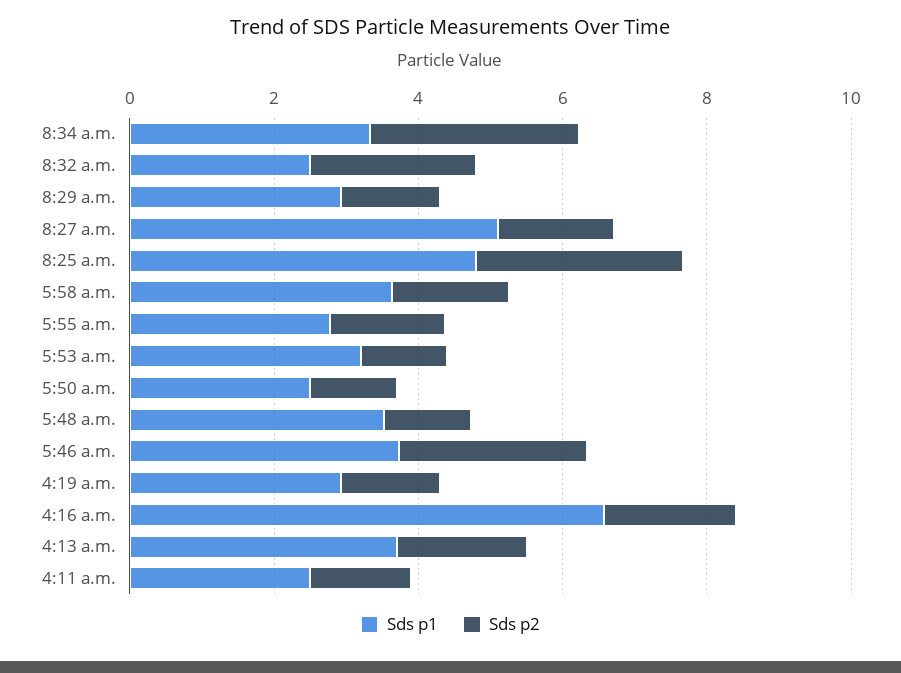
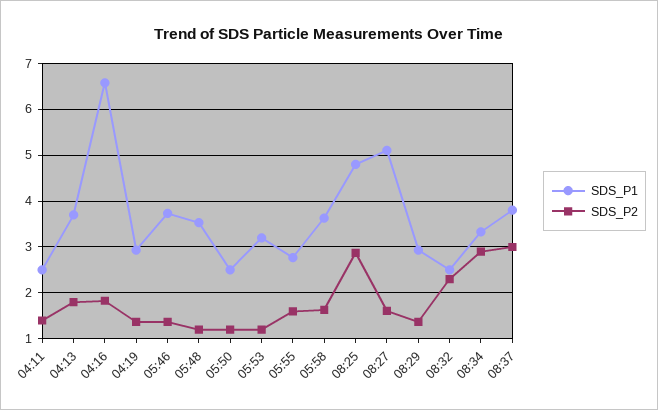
Sds p2, 5:46 a.m.: 2.5 -> 1.4
Sds p1, 08:37: none -> 3.8
Sds p2, 08:37: none -> 3

